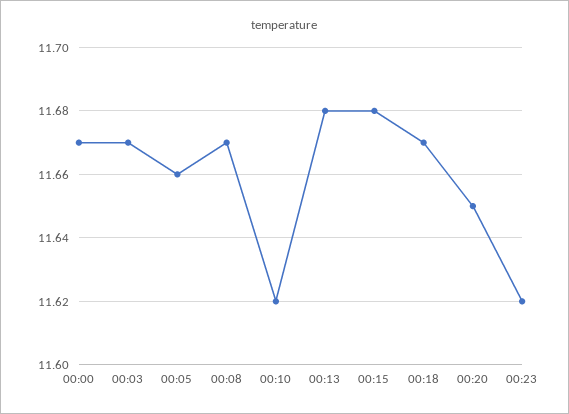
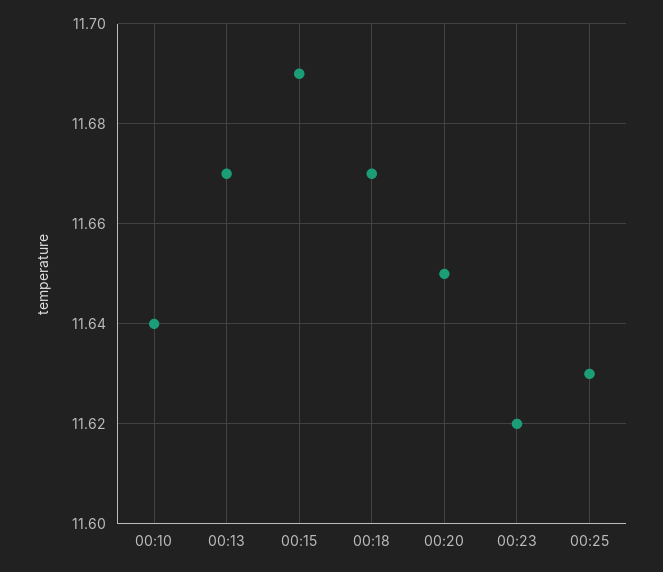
00:00: 11.67 -> none
00:03: 11.67 -> none
00:05: 11.66 -> none
00:08: 11.67 -> none
00:10: 11.62 -> 11.64
00:13: 11.68 -> 11.67
00:15: 11.68 -> 11.69
00:25: none -> 11.63

